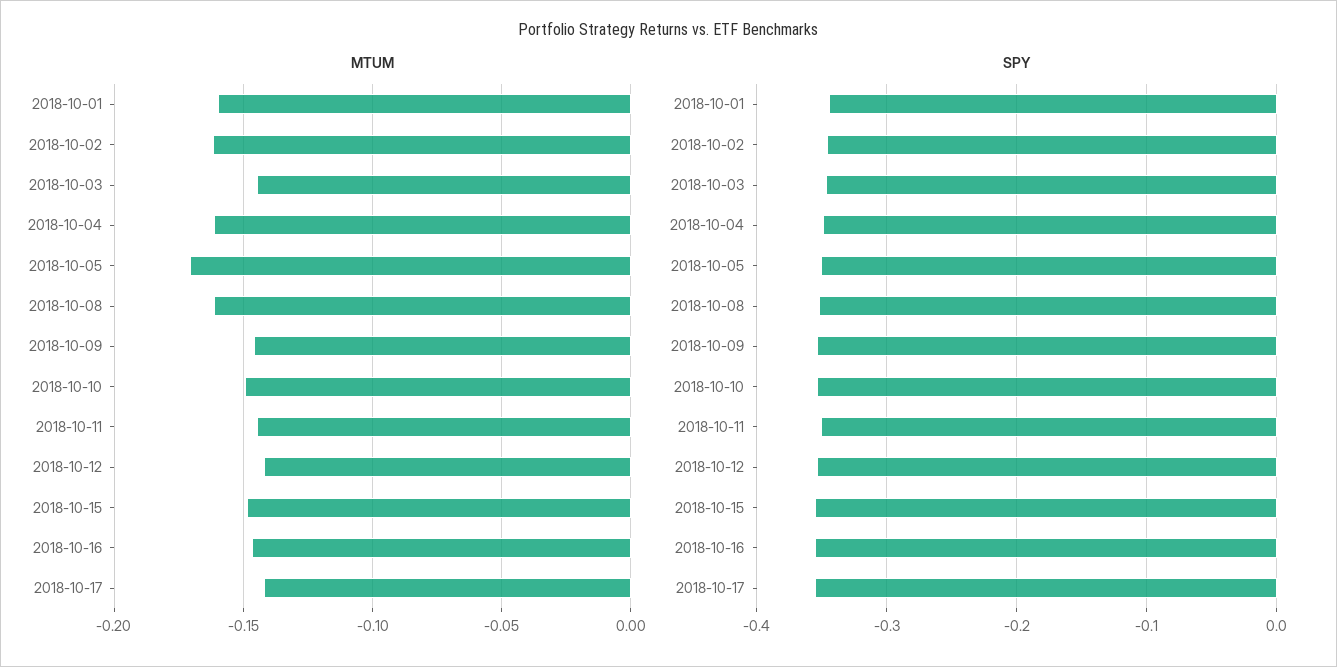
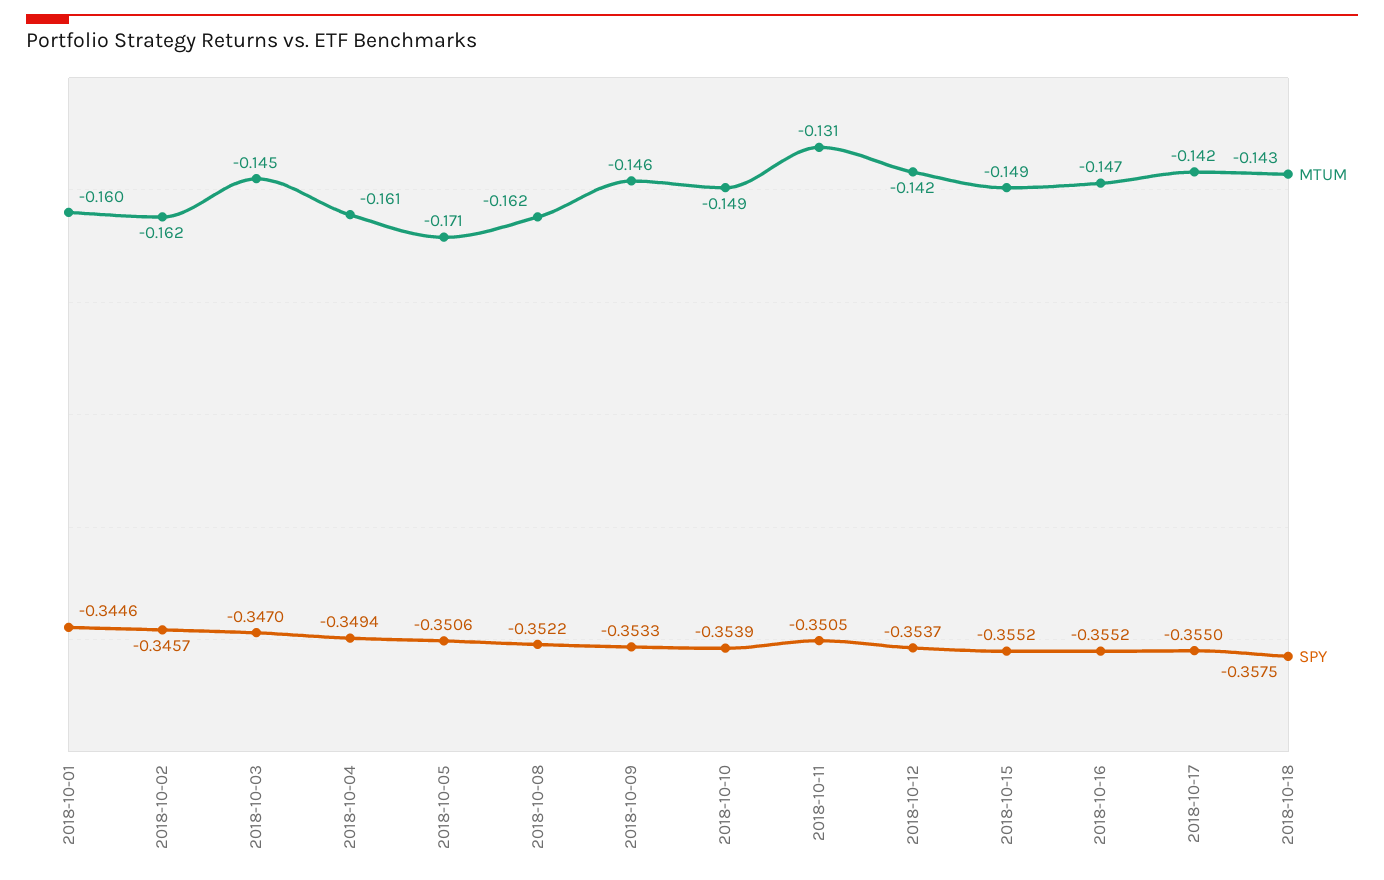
MTUM, 2018-10-11: -0.145 -> -0.131
MTUM, 2018-10-18: none -> -0.143
SPY, 2018-10-18: none -> -0.3575

